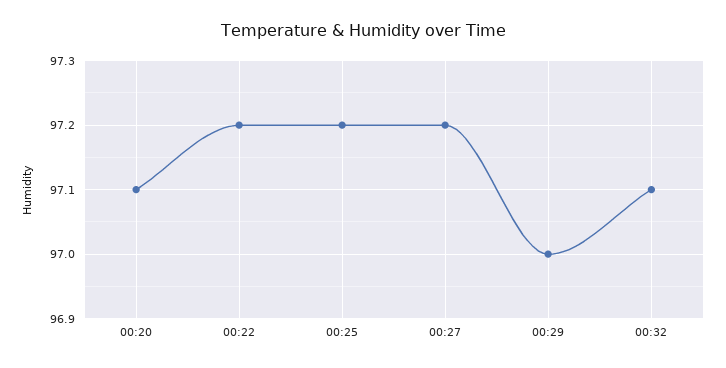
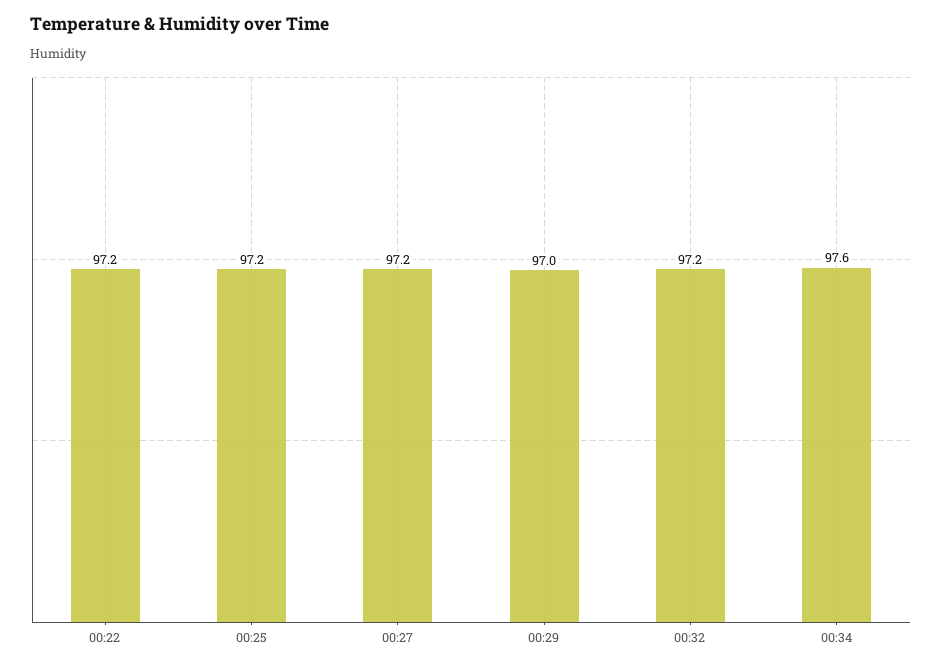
00:20: 97.1 -> none
00:32: 97.1 -> 97.2
00:34: none -> 97.6

